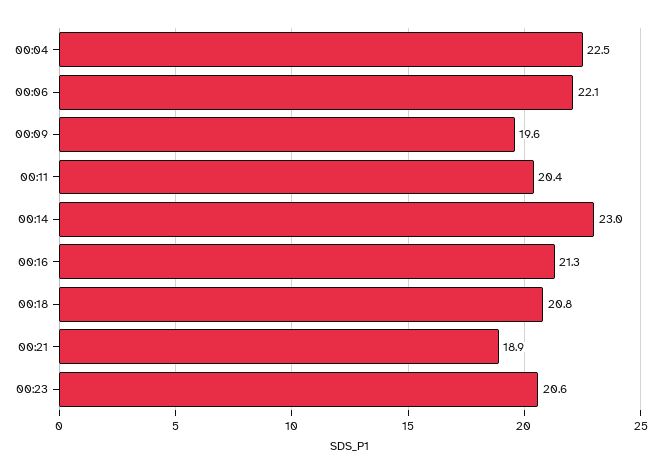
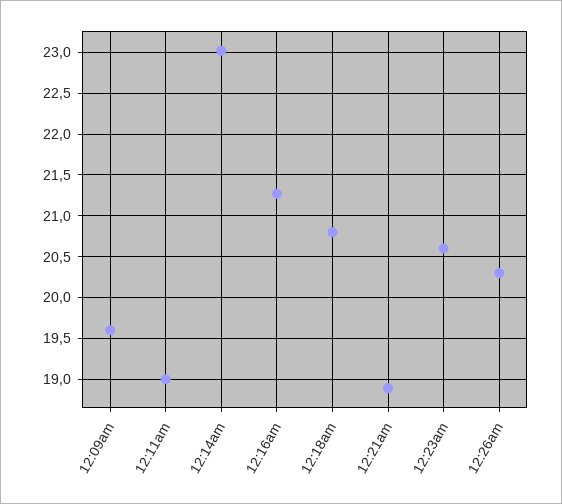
00:04: 22.5 -> none
00:06: 22.1 -> none
00:11: 20.4 -> 19
12:26am: none -> 20.3

